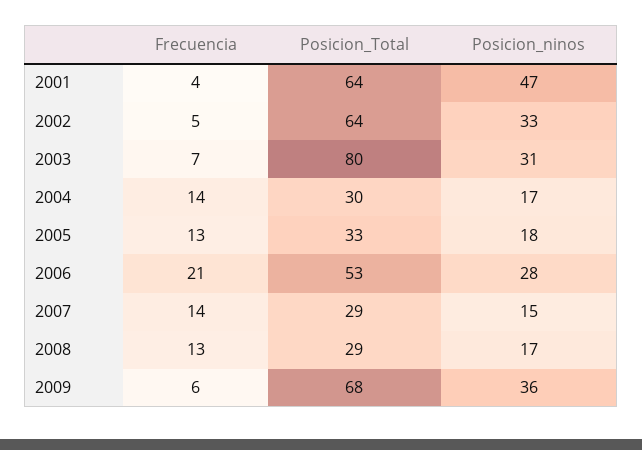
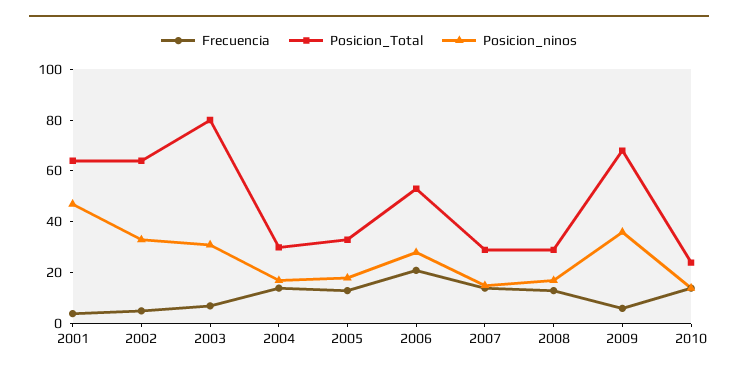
Frecuencia, 2010: none -> 15
Posicion_Total, 2010: none -> 25
Posicion_ninos, 2010: none -> 15

